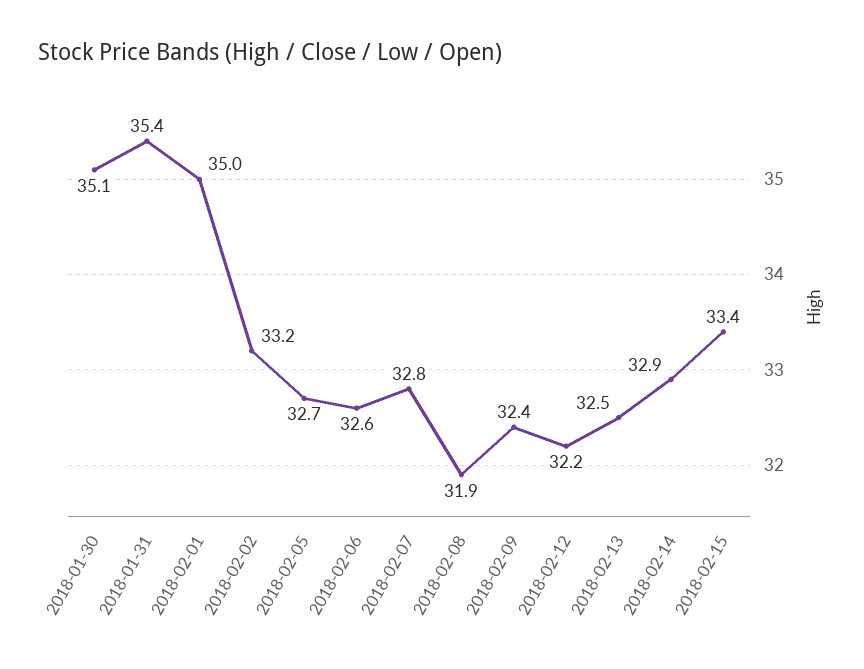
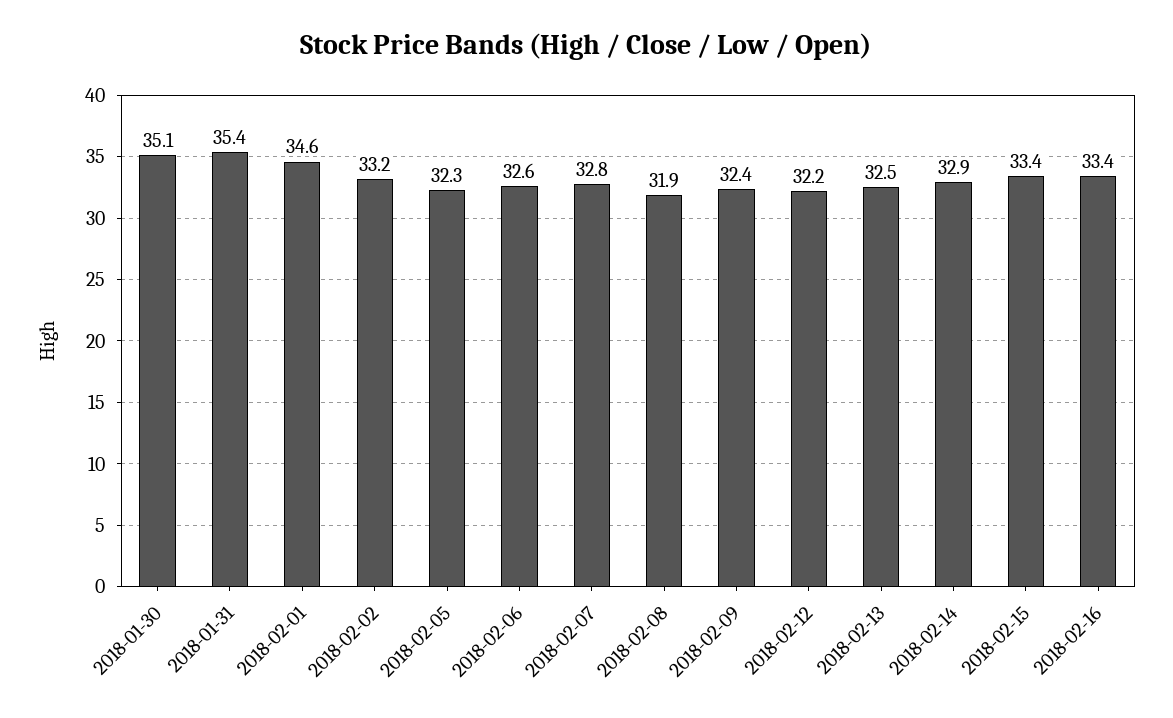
2018-02-01: 35 -> 34.6
2018-02-05: 32.7 -> 32.3
2018-02-16: none -> 33.4

